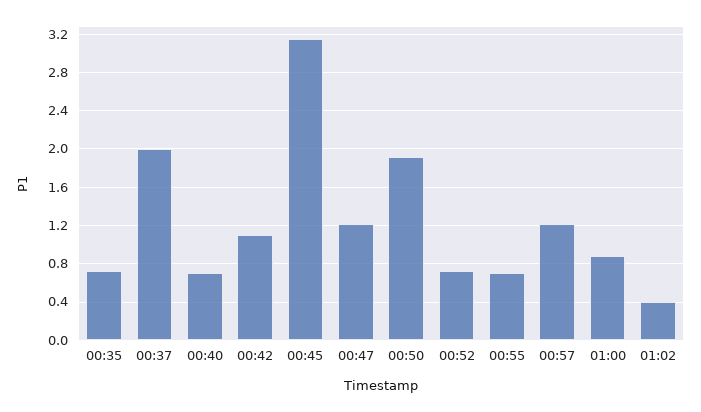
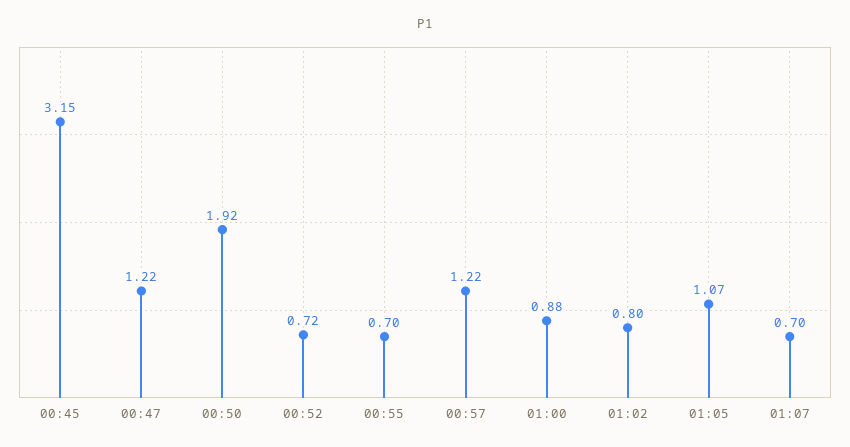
00:35: 0.7 -> none
00:37: 2 -> none
00:40: 0.7 -> none
00:42: 1.1 -> none
01:02: 0.4 -> 0.8
01:05: none -> 1.07
01:07: none -> 0.7

